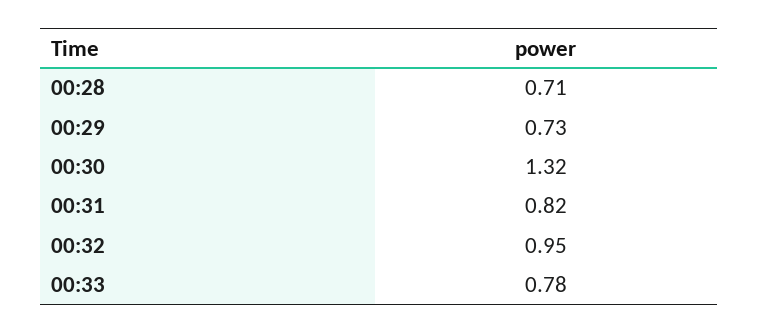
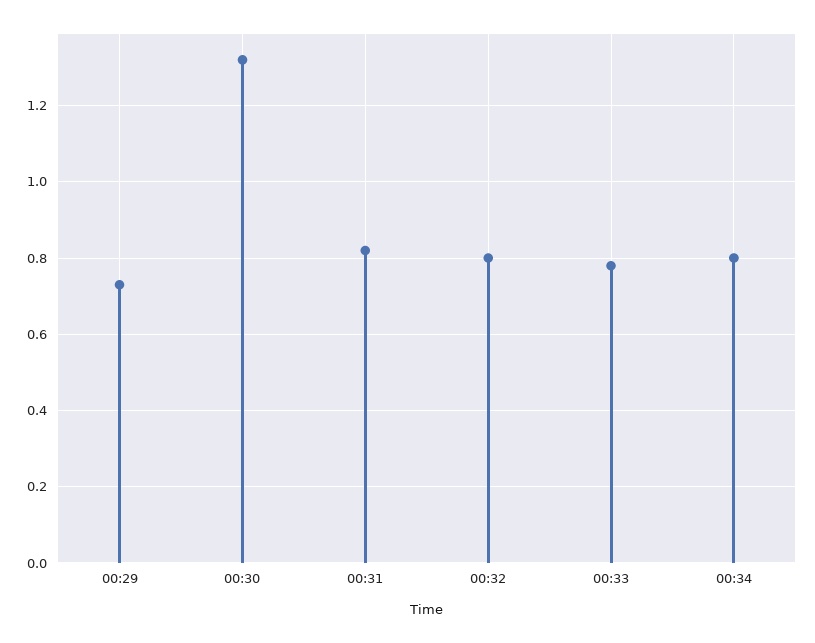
00:28: 0.71 -> none
00:32: 0.95 -> 0.8
00:34: none -> 0.8

